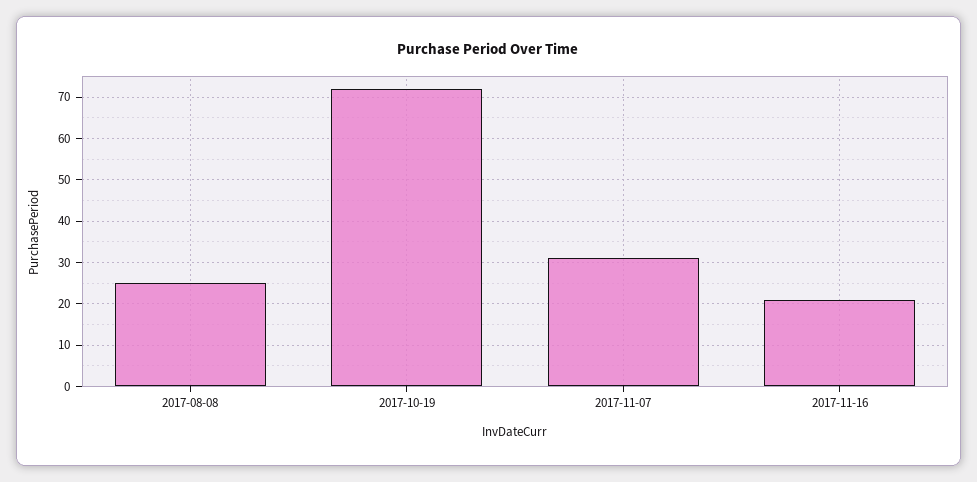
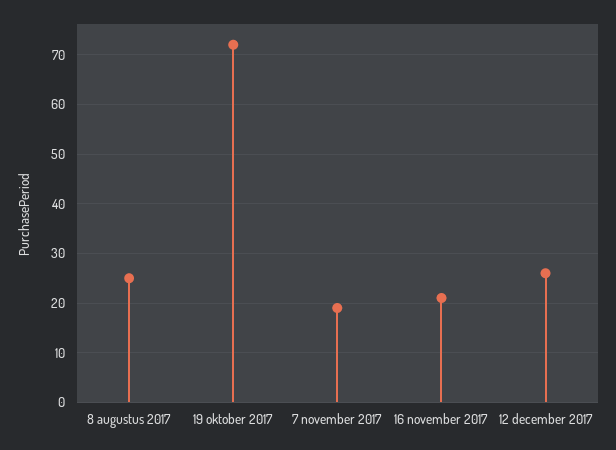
2017-11-07: 30 -> 20
12 december 2017: none -> 25

